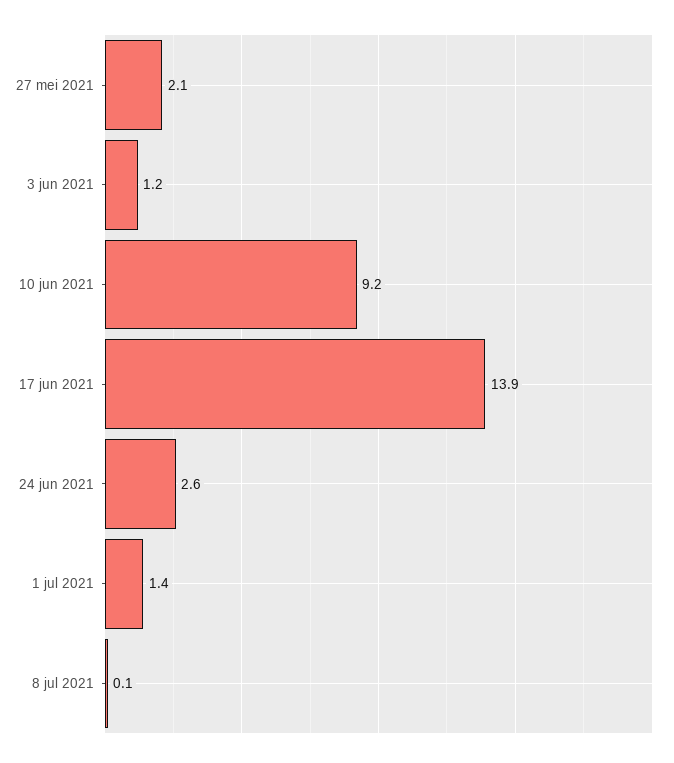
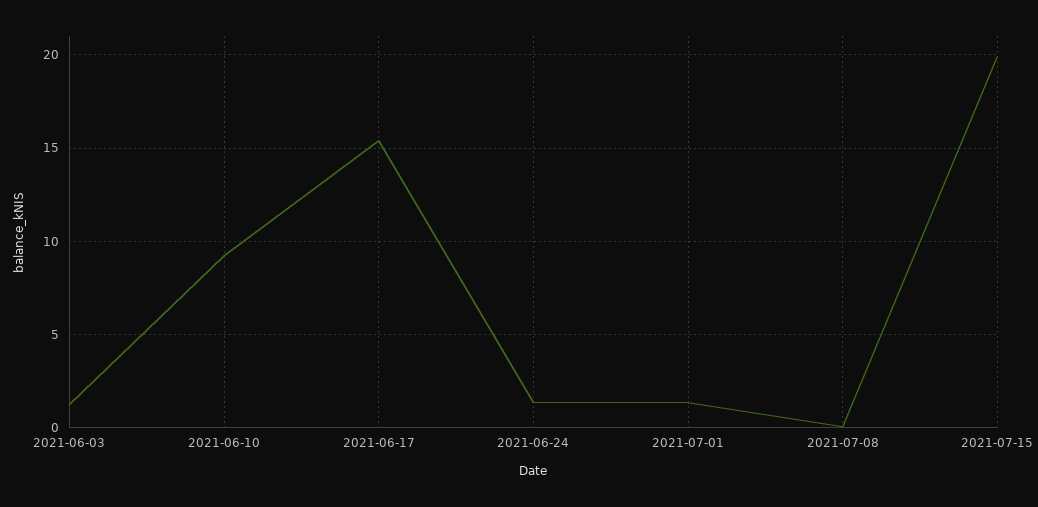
27 mei 2021: 2.1 -> none
17 jun 2021: 13.9 -> 15.5
24 jun 2021: 2.6 -> 1.5
2021-07-15: none -> 20

